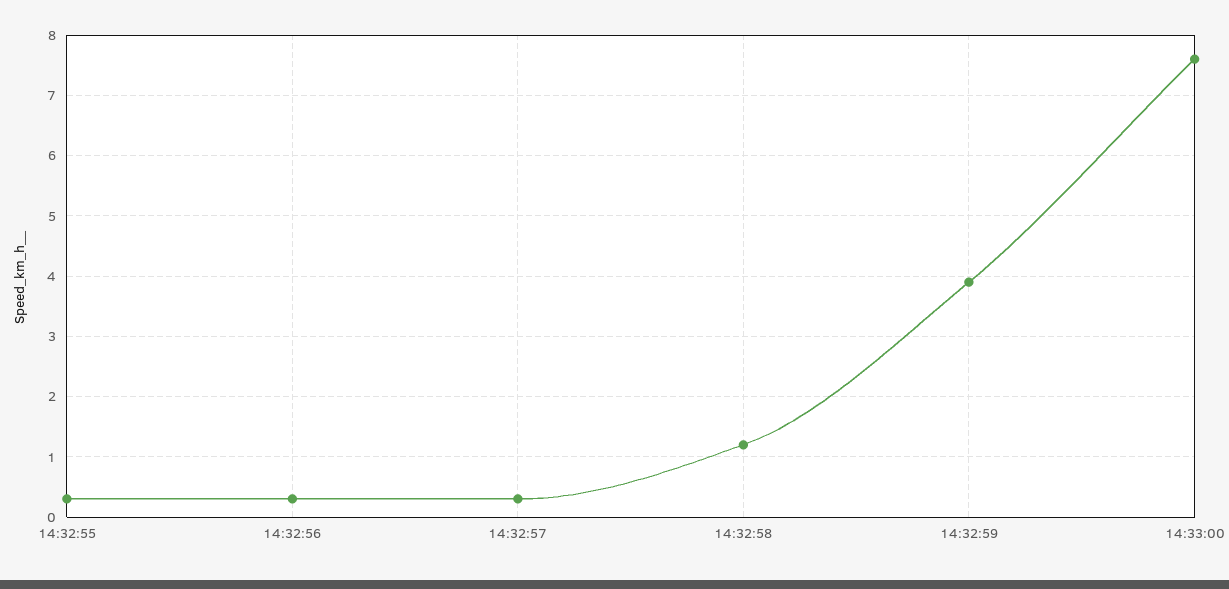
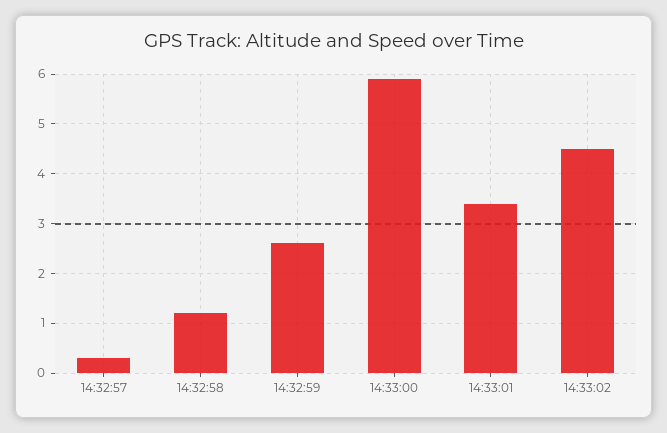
14:32:55: 0.3 -> none
14:32:56: 0.3 -> none
14:32:59: 3.9 -> 2.5
14:33:00: 7.6 -> 6
14:33:01: none -> 3.5
14:33:02: none -> 4.5

